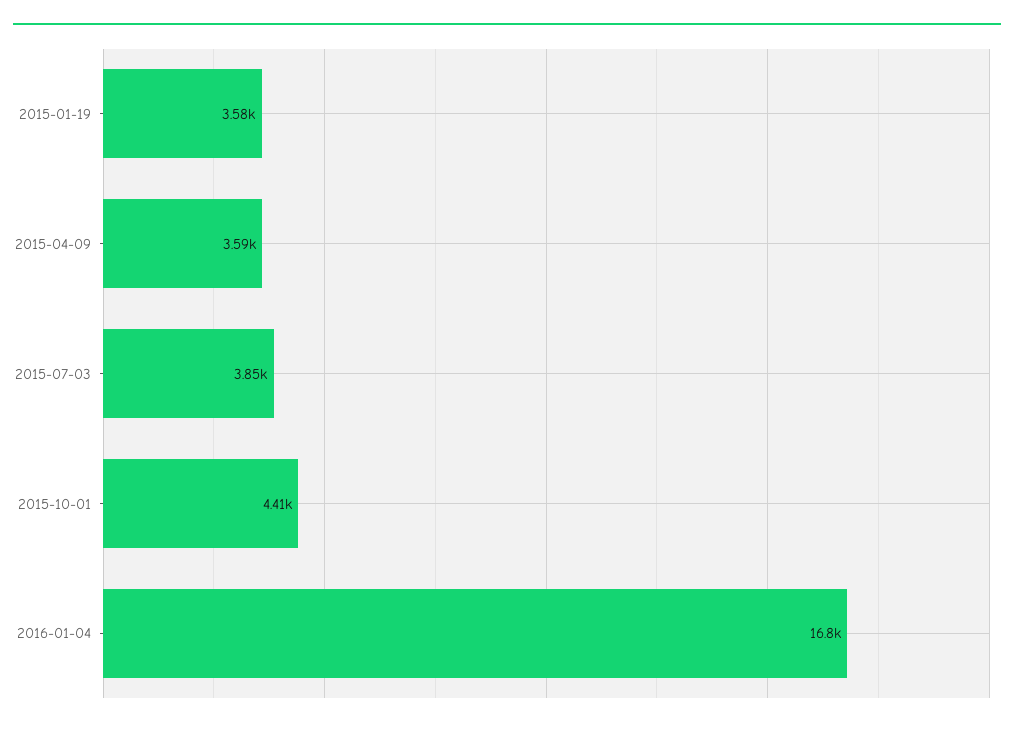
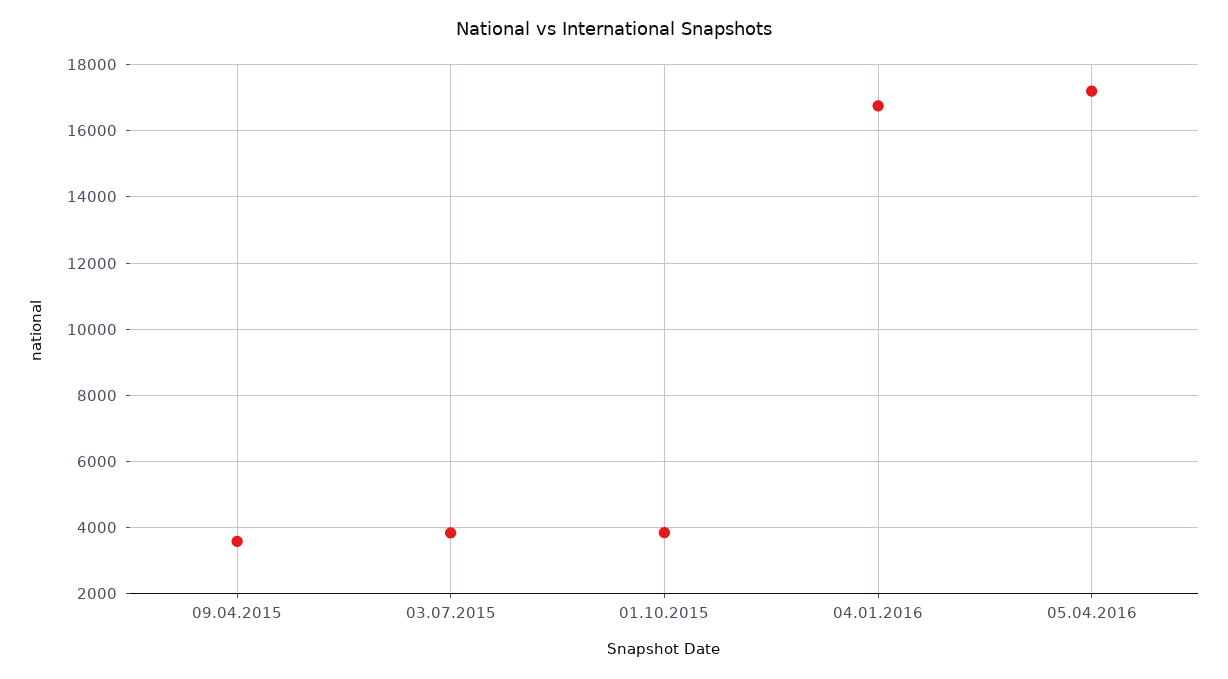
2015-01-19: 3580 -> none
2015-10-01: 4410 -> 3800
05.04.2016: none -> 17200

